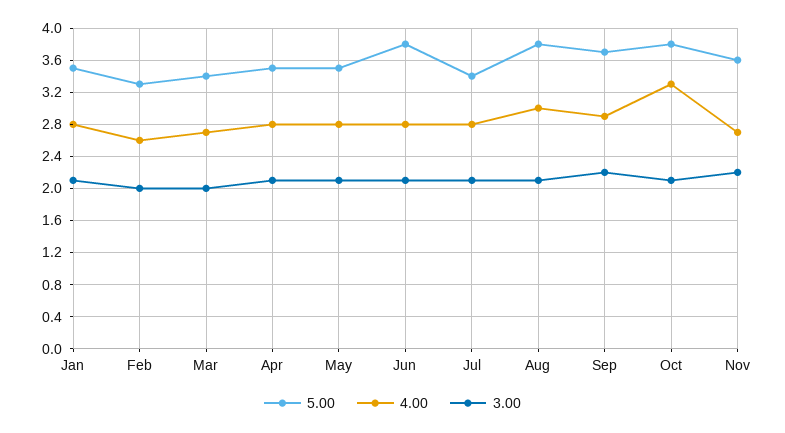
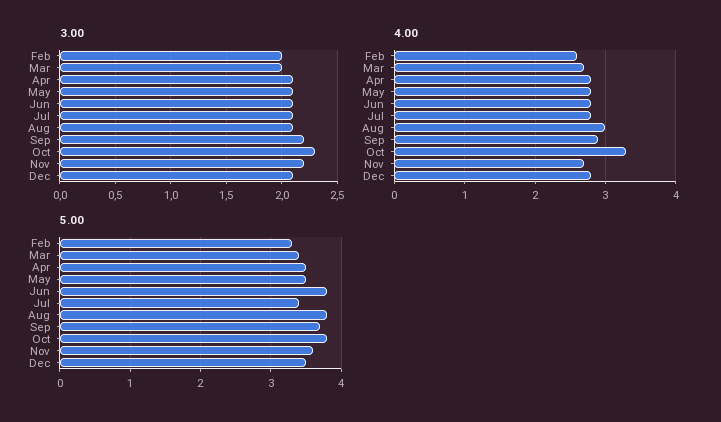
5.00, Jan: 3.5 -> none
4.00, Jan: 2.8 -> none
3.00, Jan: 2.1 -> none
3.00, Oct: 2.1 -> 2.3
3.00, Dec: none -> 2.1
4.00, Dec: none -> 2.8
5.00, Dec: none -> 3.5

